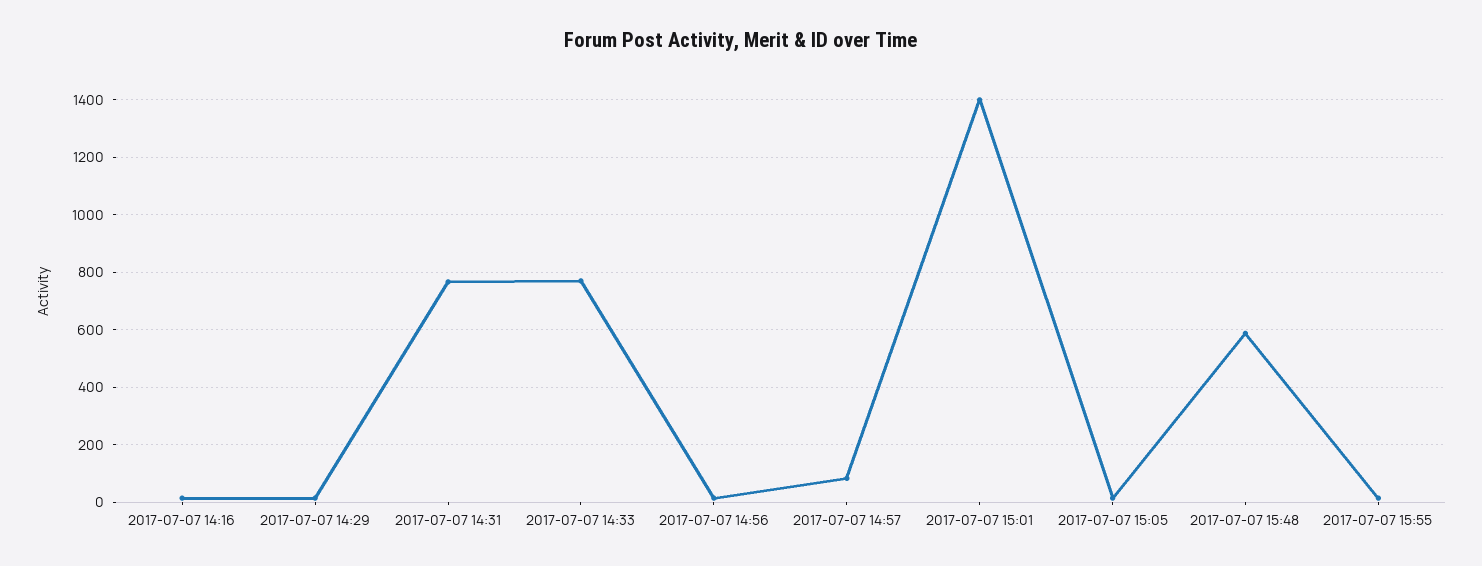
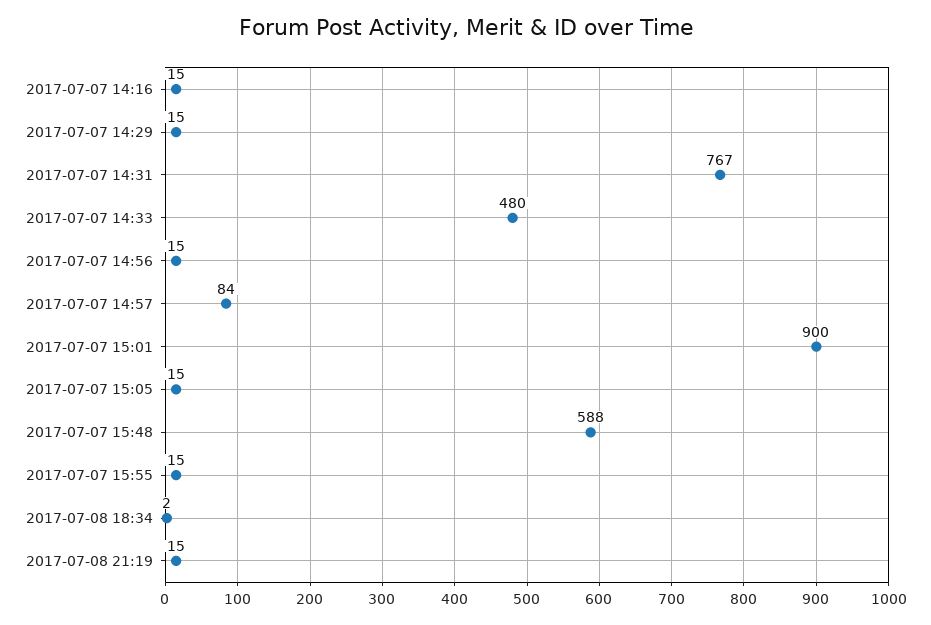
2017-07-07 14:33: 775 -> 480
2017-07-07 15:01: 1400 -> 900
2017-07-08 18:34: none -> 2
2017-07-08 21:19: none -> 15

